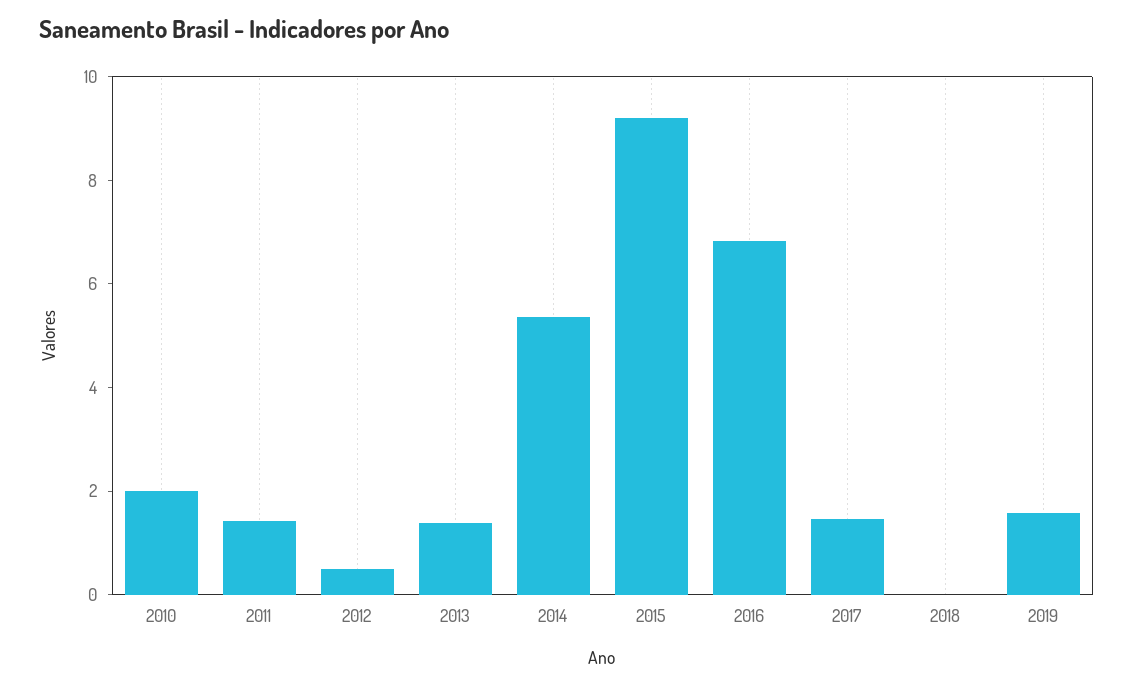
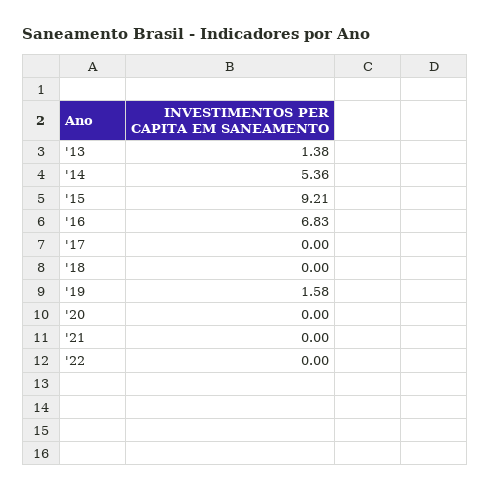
2010: 2 -> none
2011: 1.5 -> none
2012: 0.5 -> none
2017: 1.5 -> 0
'20: none -> 0
'21: none -> 0
'22: none -> 0

